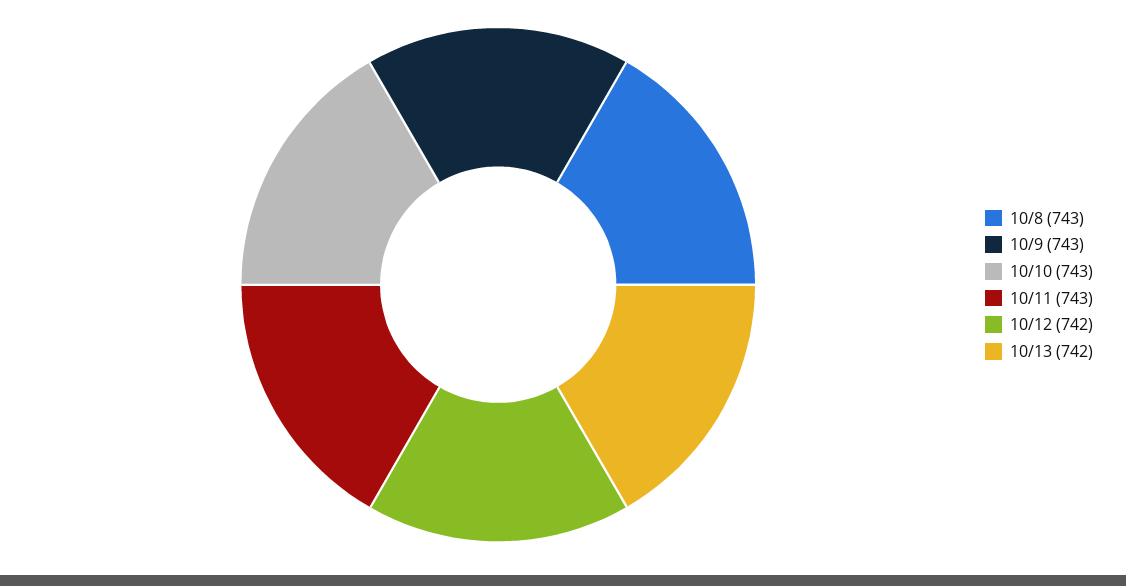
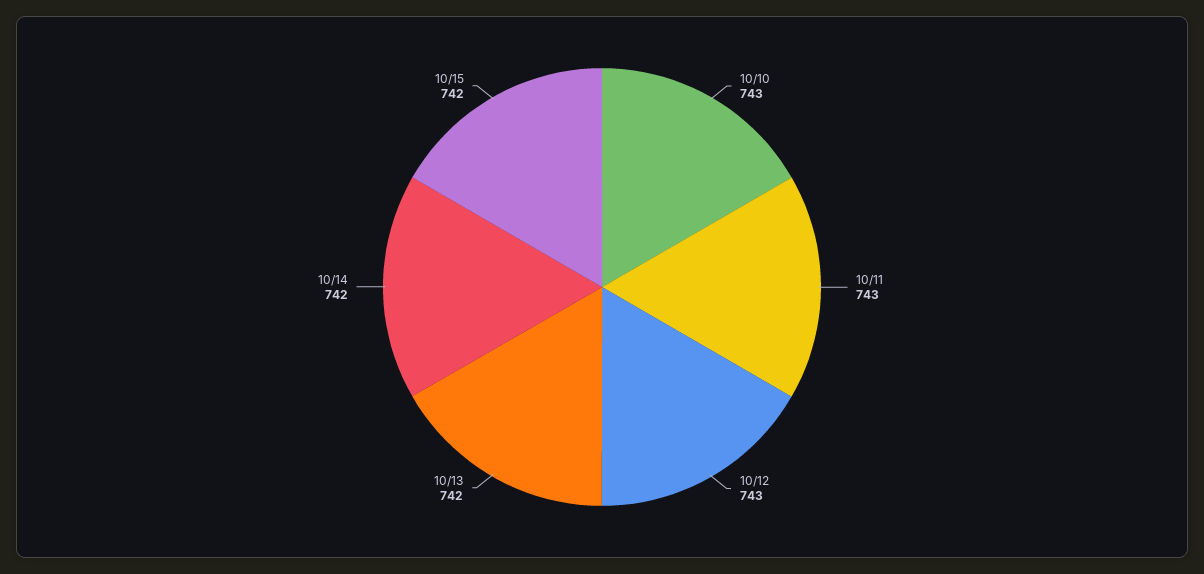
10/8: 743 -> none
10/9: 743 -> none
10/12: 742 -> 743
10/14: none -> 742
10/15: none -> 742

